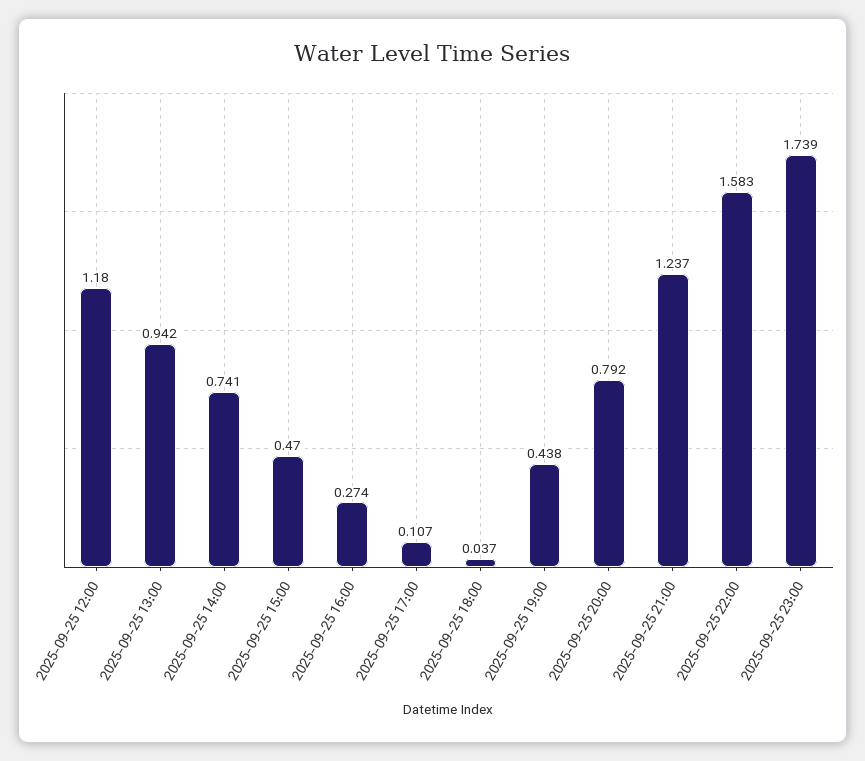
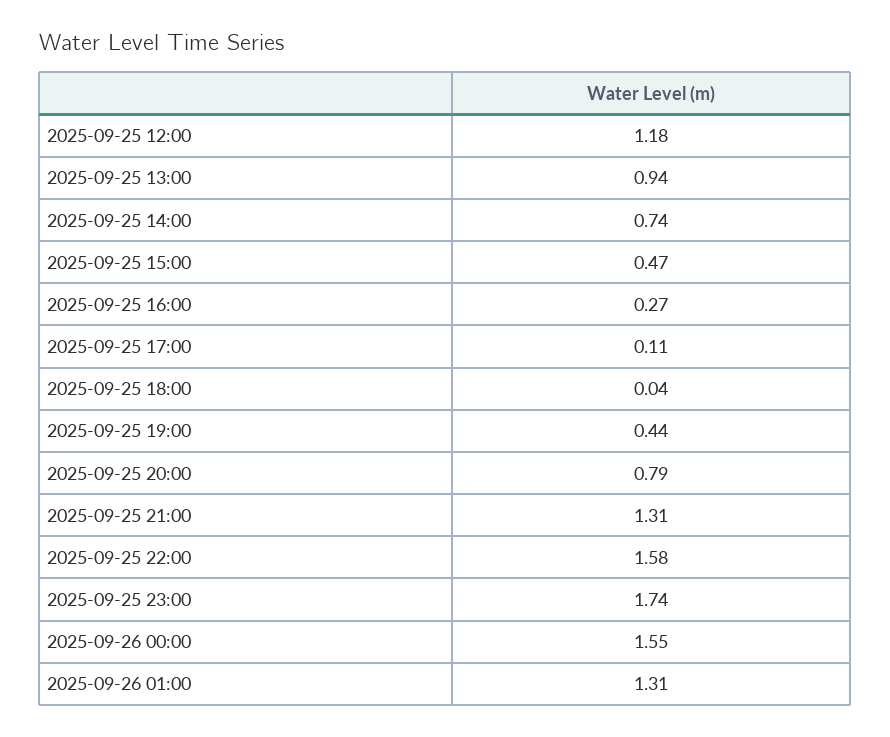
2025-09-25 21:00: 1.237 -> 1.31
2025-09-26 00:00: none -> 1.55
2025-09-26 01:00: none -> 1.31

